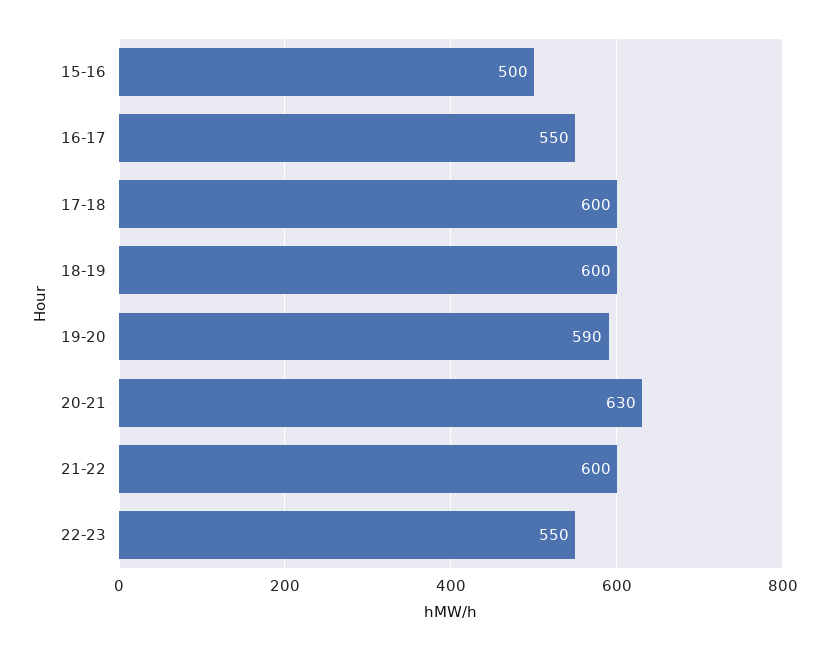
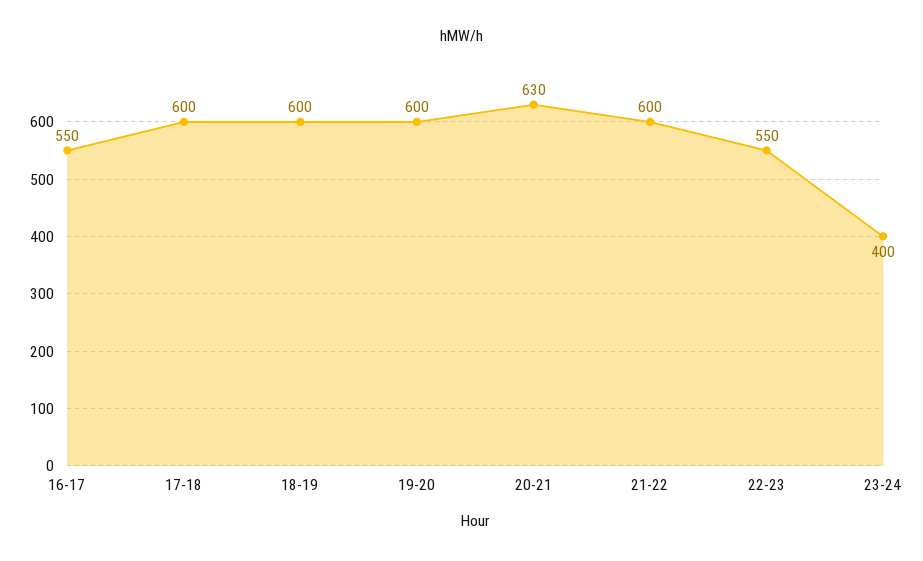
15-16: 500 -> none
19-20: 590 -> 600
23-24: none -> 400

